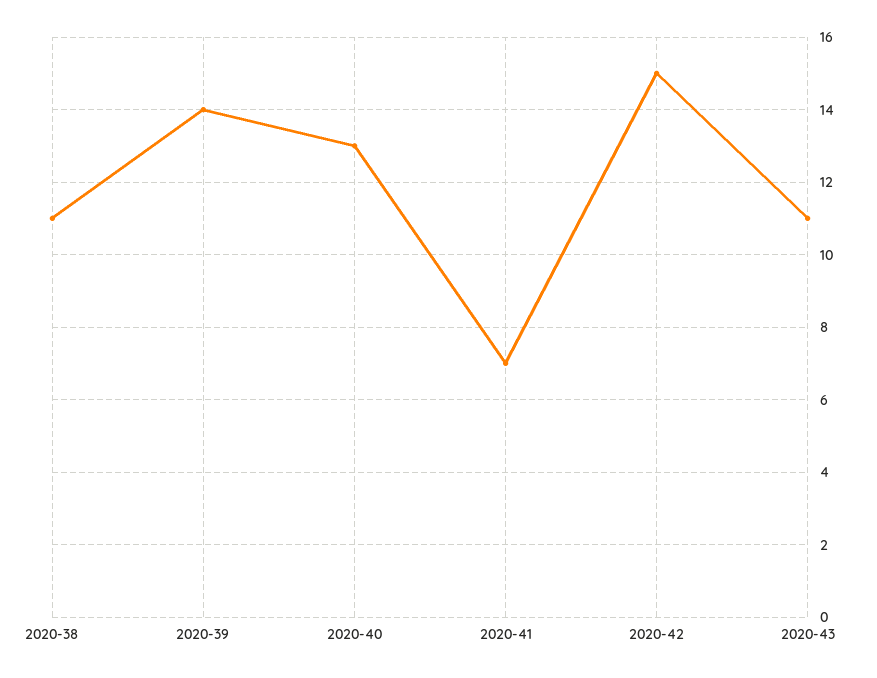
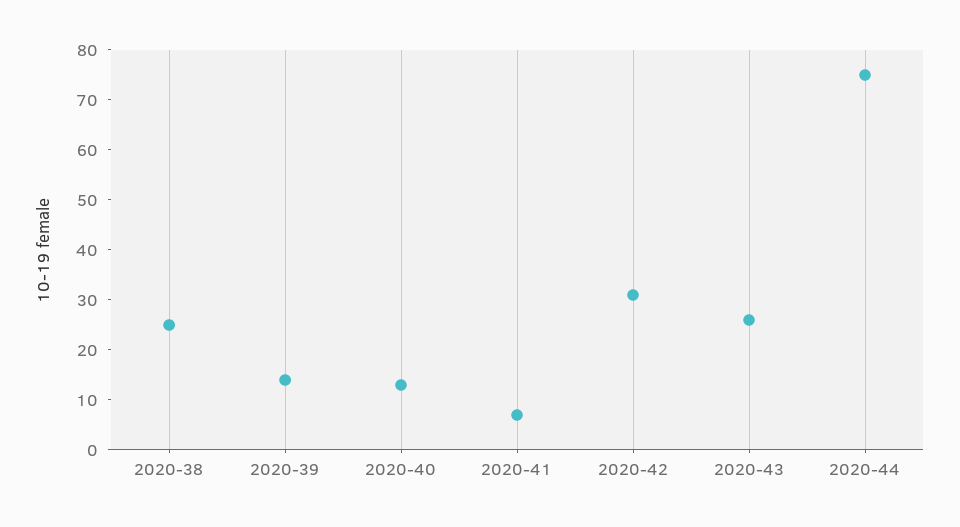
2020-38: 11 -> 25
2020-42: 15 -> 30
2020-43: 11 -> 25
2020-44: none -> 75

